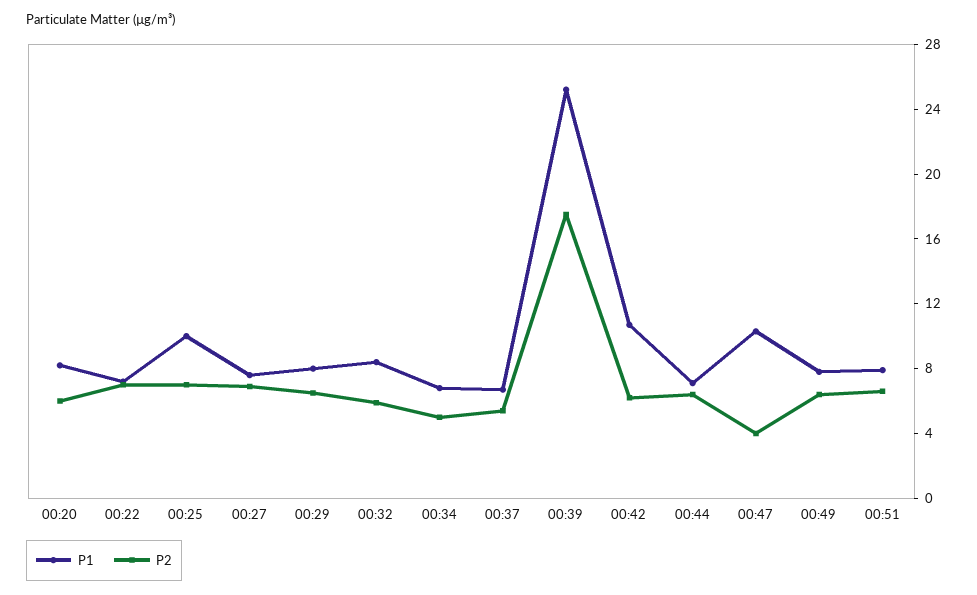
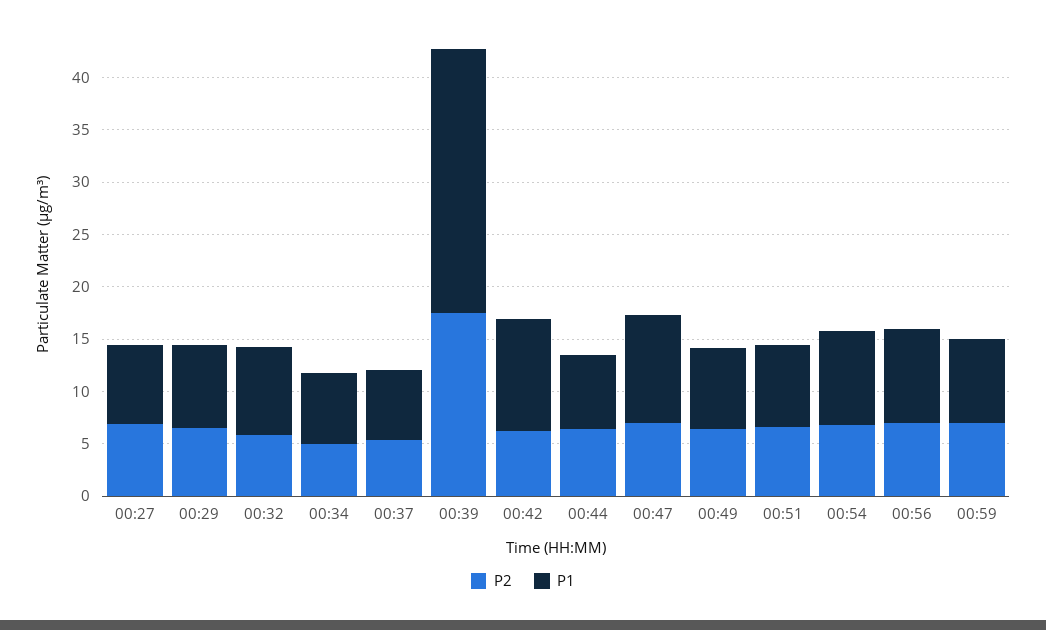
P1, 00:20: 8 -> none
P2, 00:20: 6 -> none
P1, 00:22: 7 -> none
P2, 00:22: 7 -> none
P1, 00:25: 10 -> none
P2, 00:25: 7 -> none
P2, 00:47: 4 -> 7
P2, 00:54: none -> 7
P1, 00:54: none -> 9
P2, 00:56: none -> 7
P1, 00:56: none -> 9
P2, 00:59: none -> 7
P1, 00:59: none -> 8

